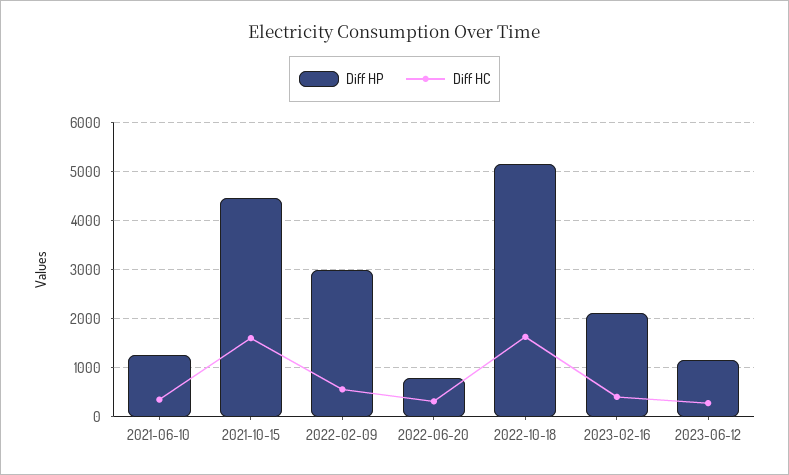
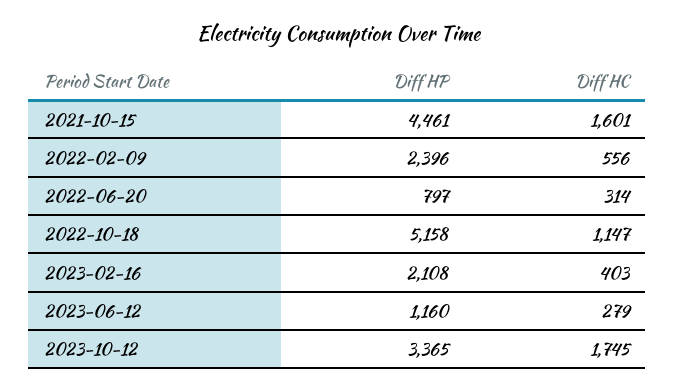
Diff HP, 2021-06-10: 1200 -> none
Diff HC, 2021-06-10: 400 -> none
Diff HP, 2022-02-09: 3000 -> 2396
Diff HC, 2022-10-18: 1600 -> 1147
Diff HP, 2023-10-12: none -> 3365
Diff HC, 2023-10-12: none -> 1745

